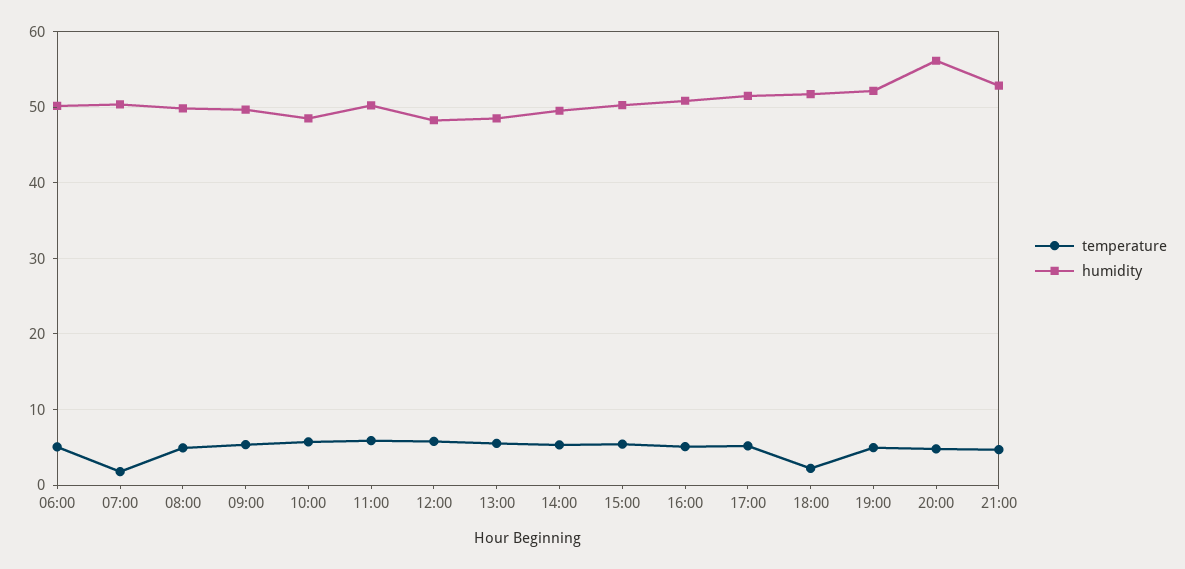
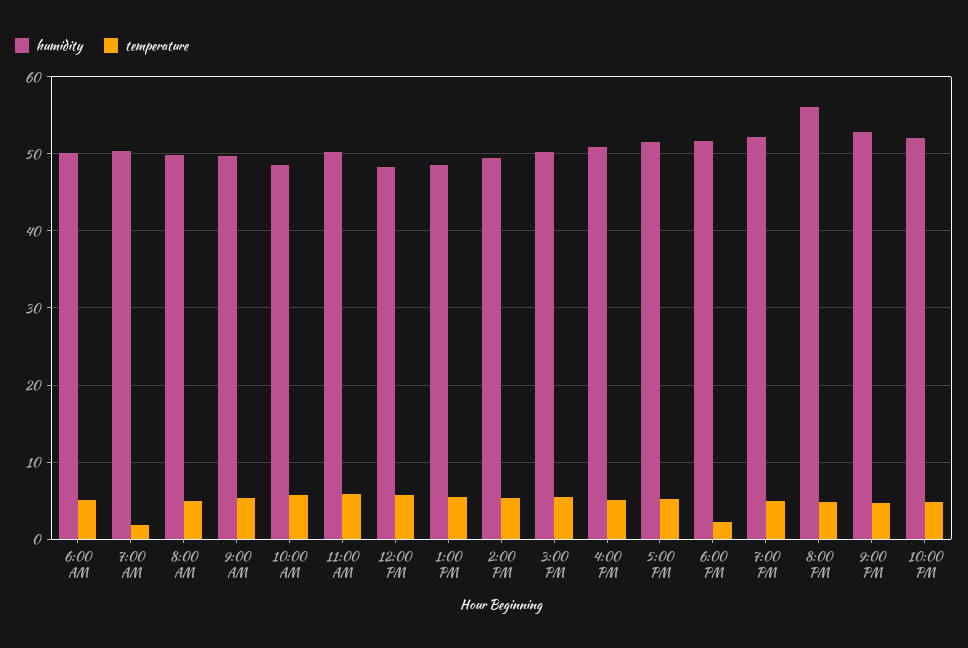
humidity, 10:00 PM: none -> 52
temperature, 10:00 PM: none -> 5

